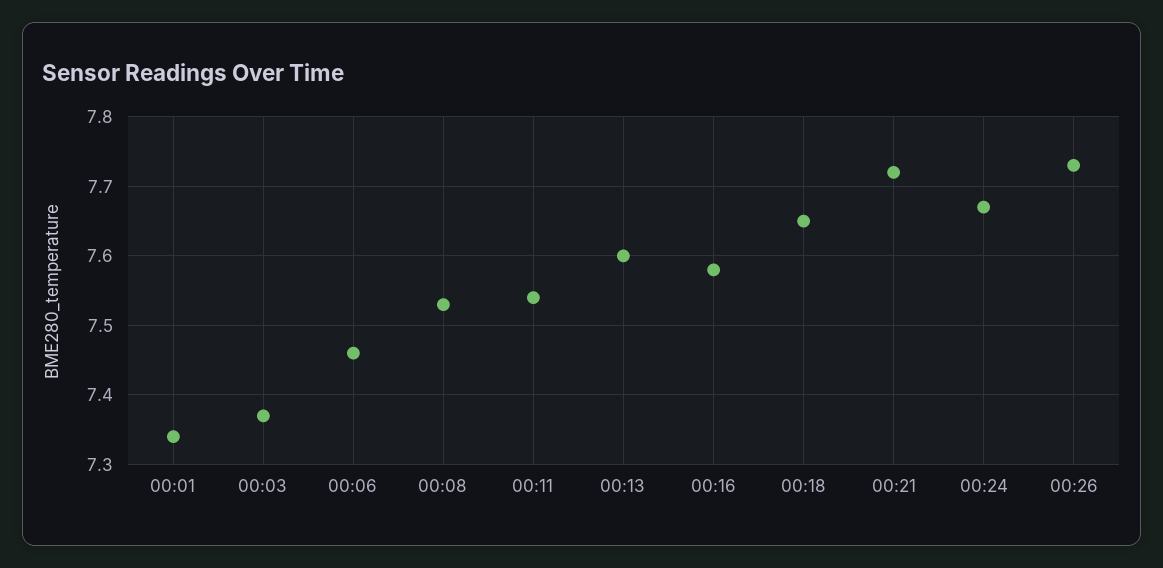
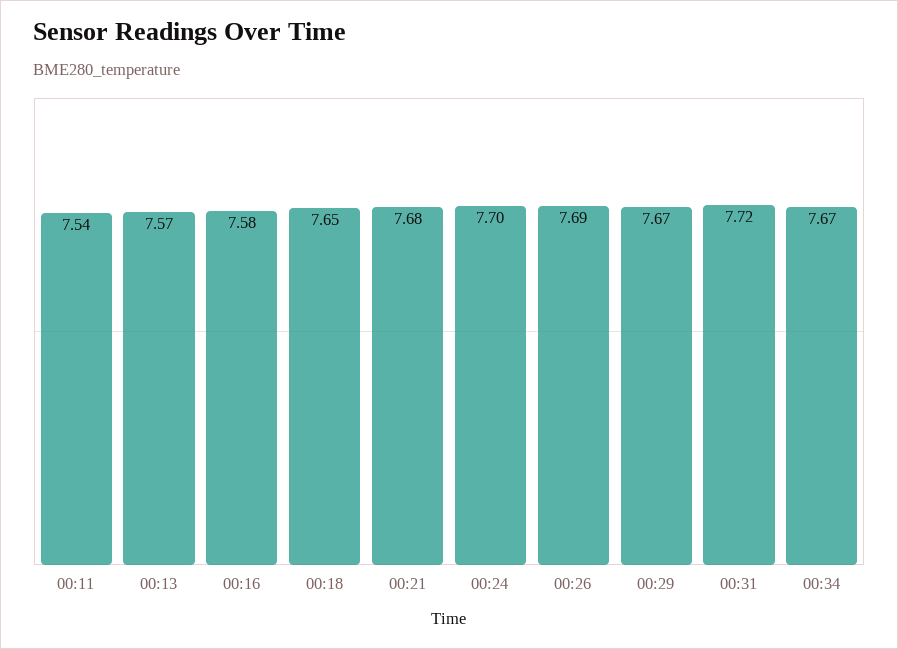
00:01: 7.34 -> none
00:03: 7.37 -> none
00:06: 7.46 -> none
00:08: 7.53 -> none
00:13: 7.6 -> 7.57
00:21: 7.72 -> 7.68
00:24: 7.67 -> 7.7
00:26: 7.73 -> 7.69
00:29: none -> 7.67
00:31: none -> 7.72
00:34: none -> 7.67

